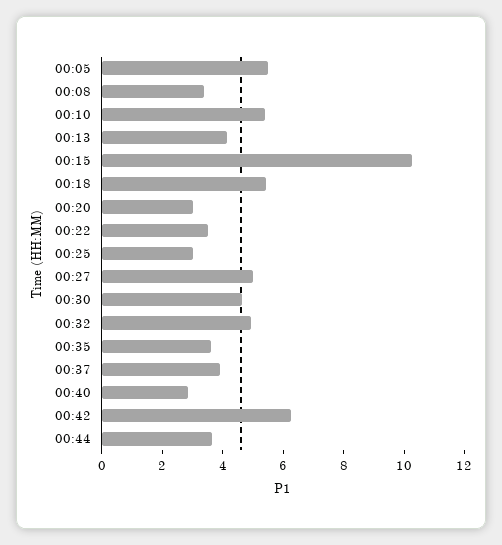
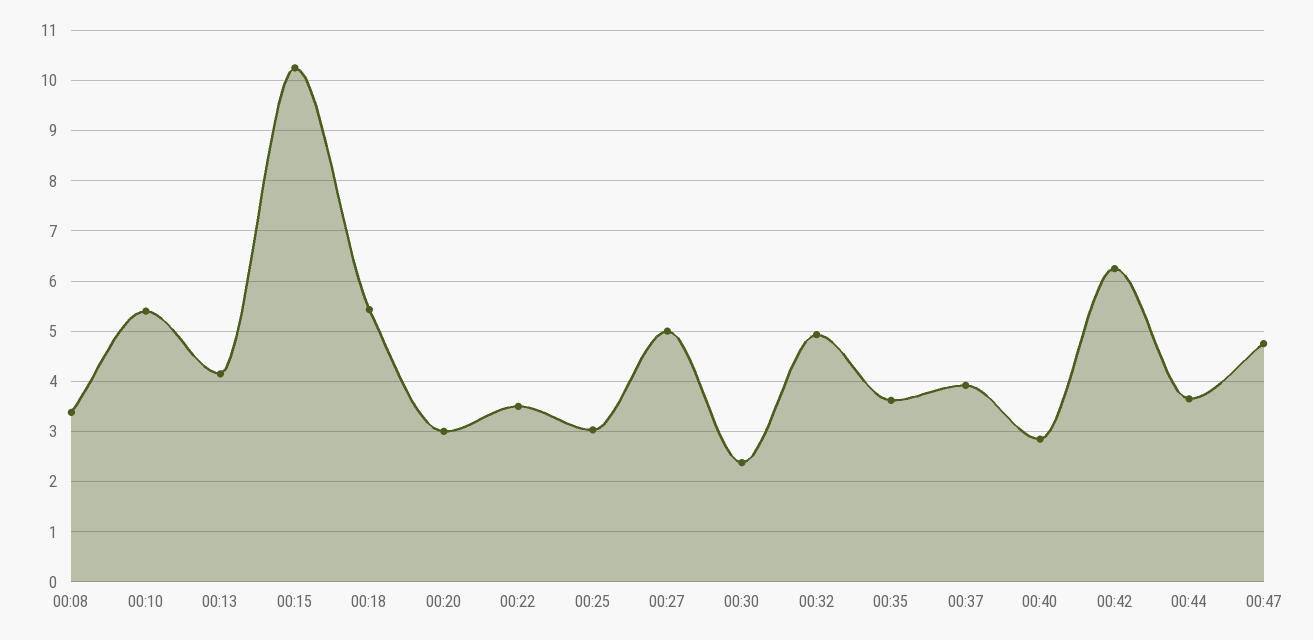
00:05: 5.5 -> none
00:30: 4.5 -> 2.4
00:47: none -> 4.8

